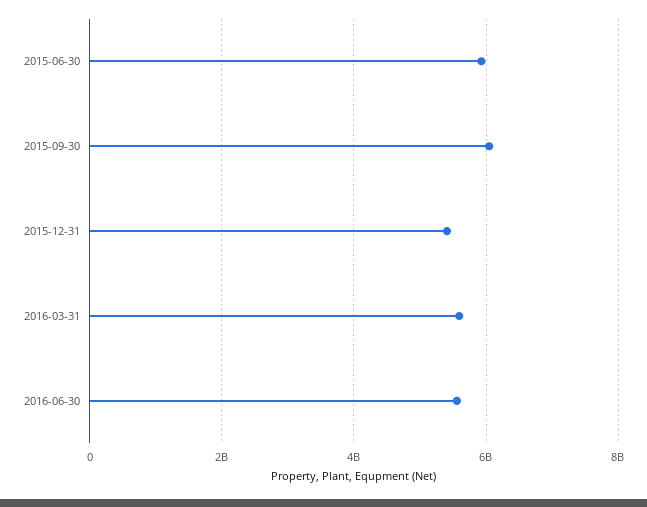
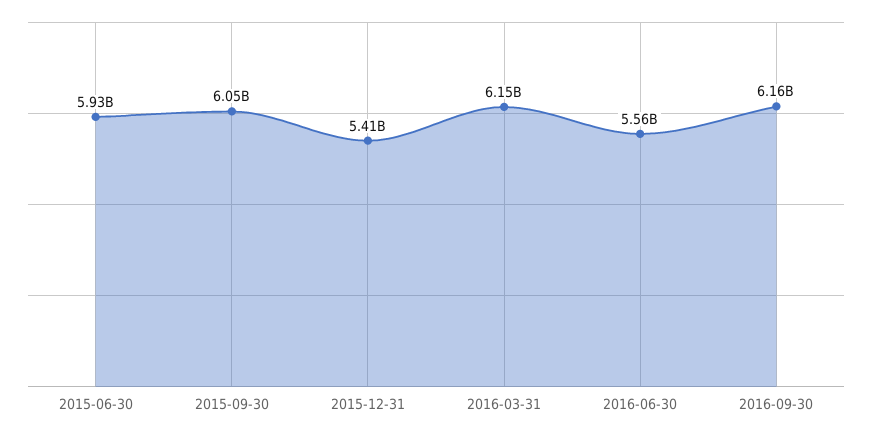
2016-03-31: 5600000000 -> 6150000000
2016-09-30: none -> 6160000000

